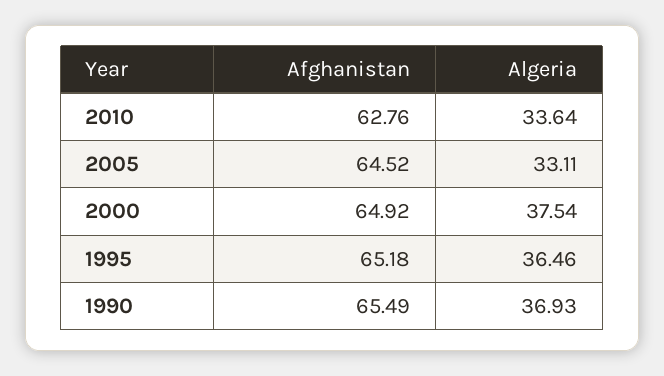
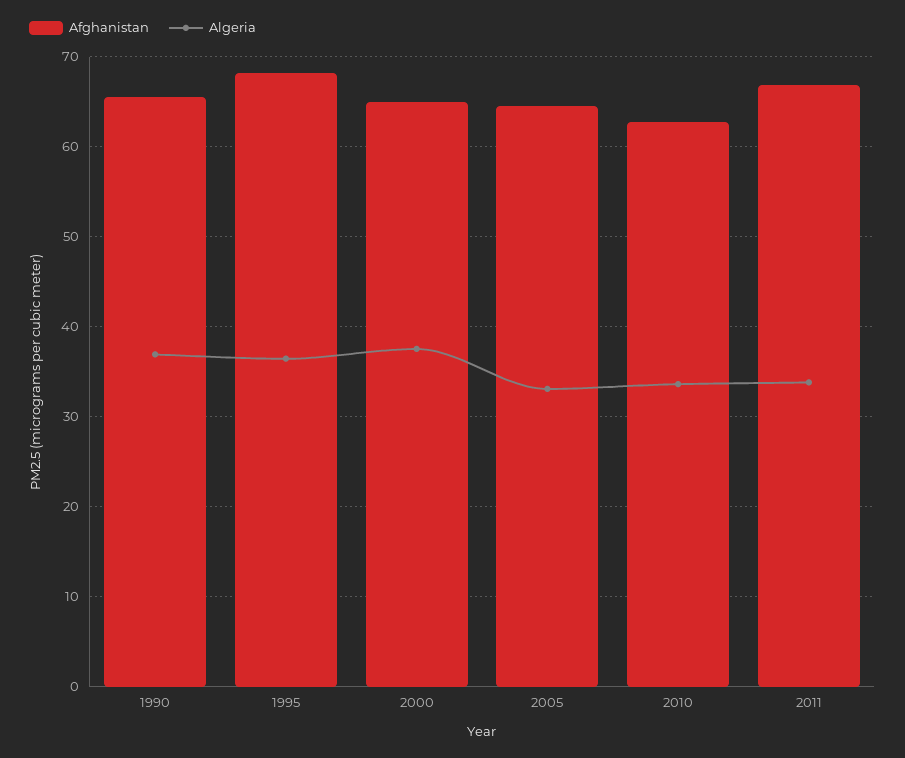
Afghanistan, 1995: 65.18 -> 68
Afghanistan, 2011: none -> 67
Algeria, 2011: none -> 34

